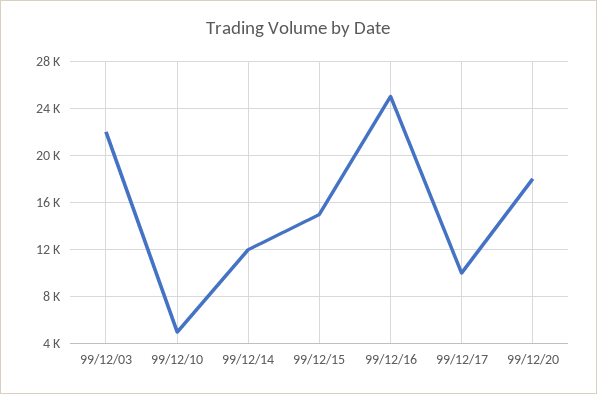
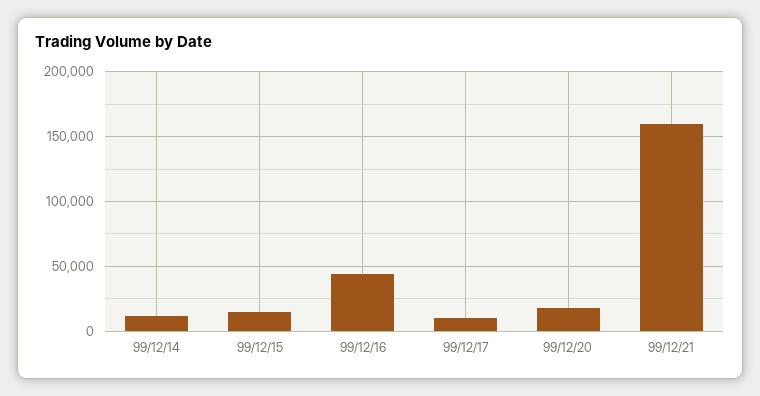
99/12/03: 22000 -> none
99/12/10: 5000 -> none
99/12/16: 25000 -> 45000
99/12/21: none -> 160000

